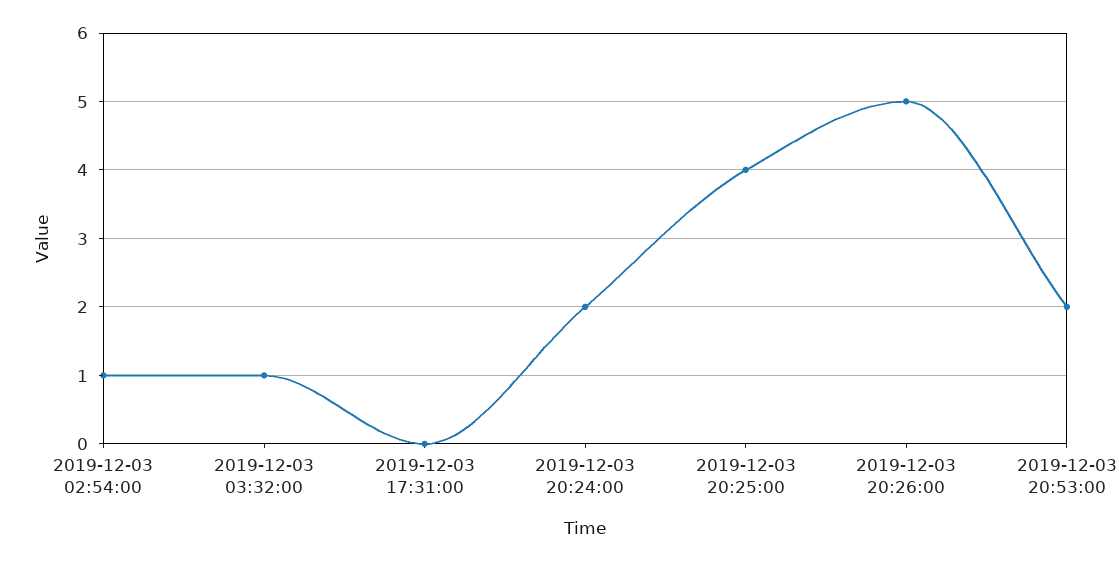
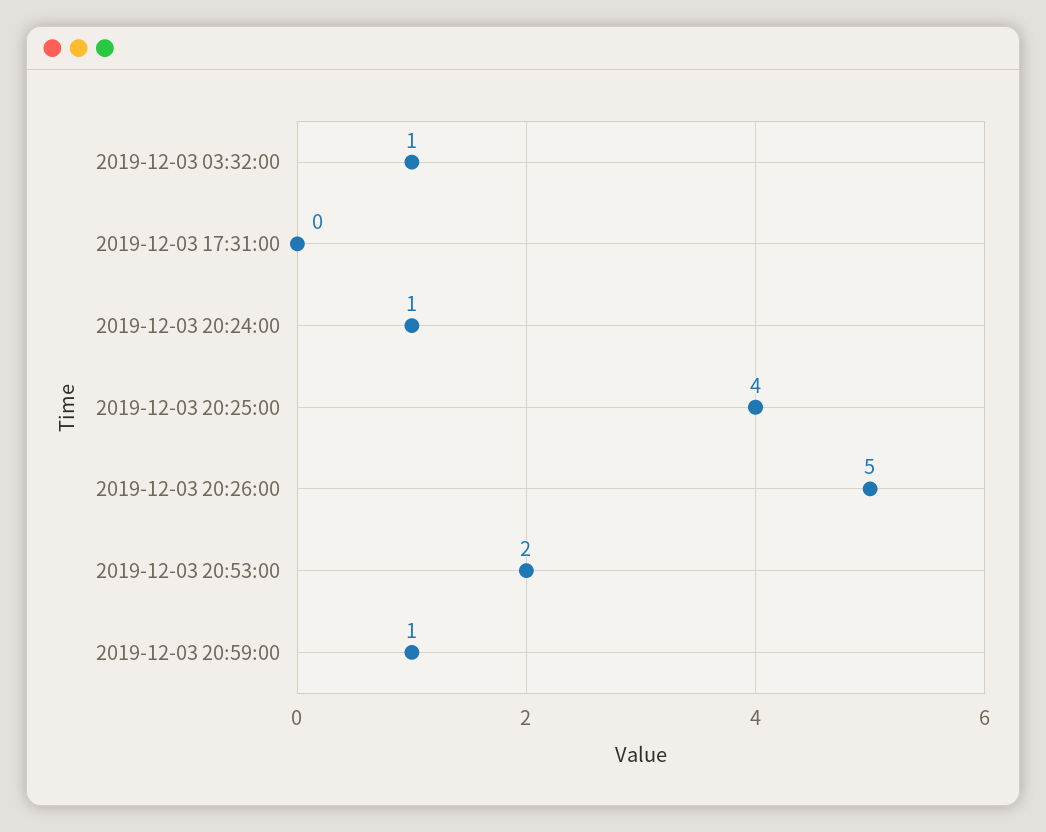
2019-12-03 02:54:00: 1 -> none
2019-12-03 20:24:00: 2 -> 1
2019-12-03 20:59:00: none -> 1

